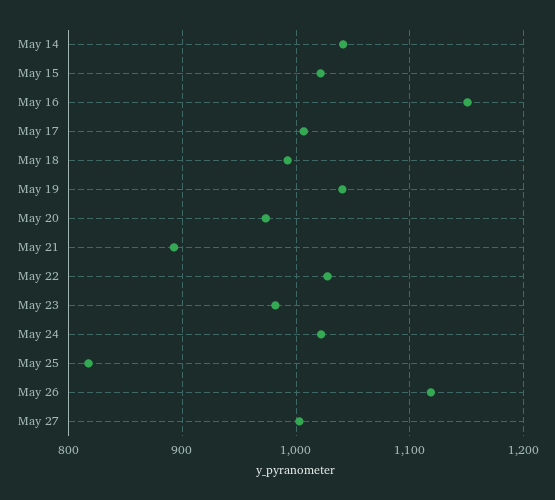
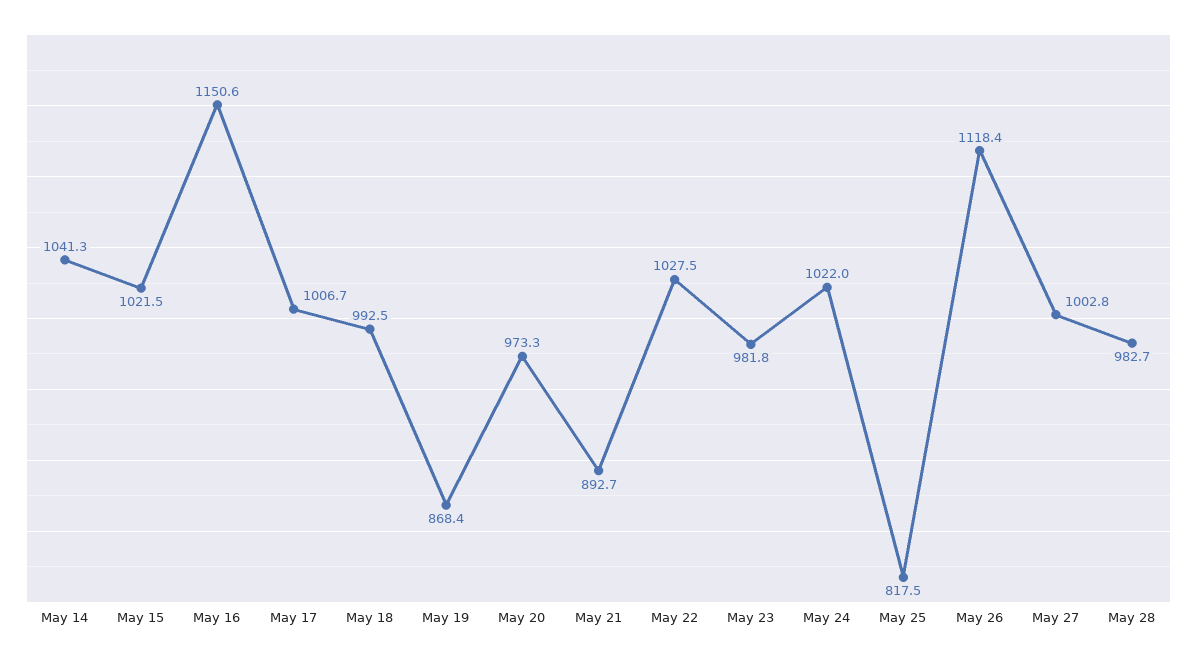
May 19: 1040 -> 868.4
May 28: none -> 982.7

